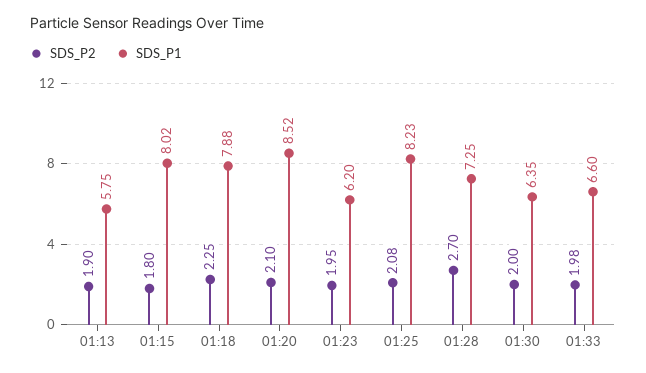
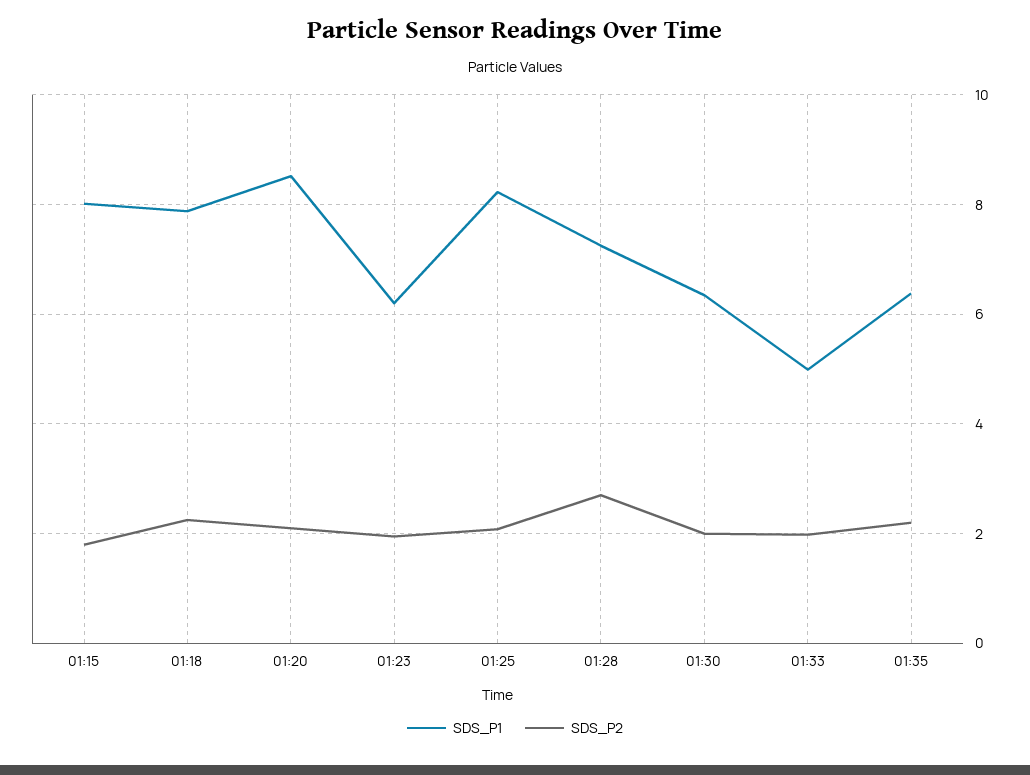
SDS_P2, 01:13: 1.9 -> none
SDS_P1, 01:13: 5.75 -> none
SDS_P1, 01:33: 6.6 -> 5
SDS_P1, 01:35: none -> 6.4
SDS_P2, 01:35: none -> 2.2

